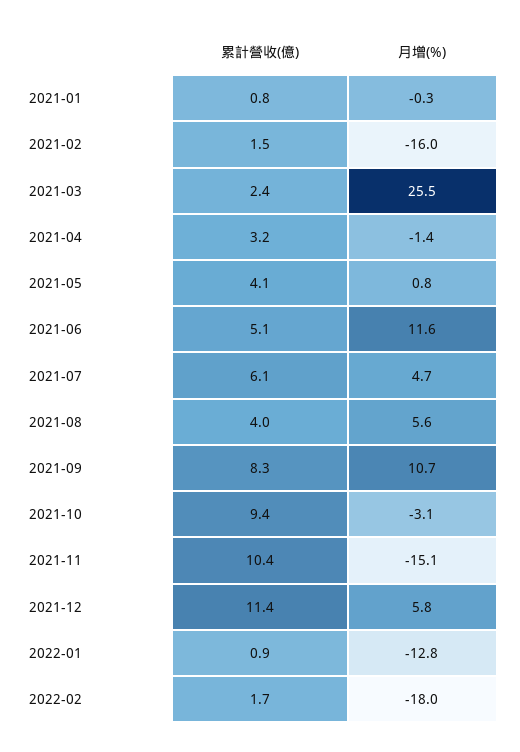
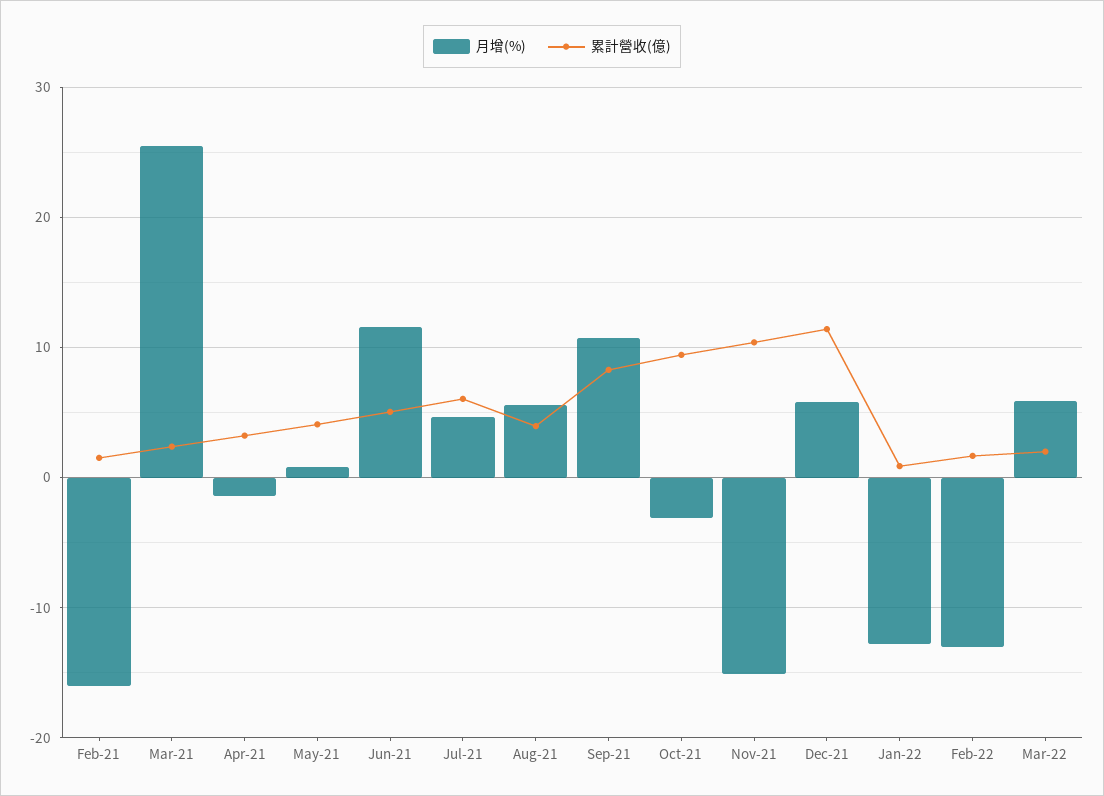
累計營收(億), 2021-01: 0.8 -> none
月增(%), 2021-01: -0.3 -> none
月增(%), 2022-02: -18 -> -13
月增(%), Mar-22: none -> 6
累計營收(億), Mar-22: none -> 2

